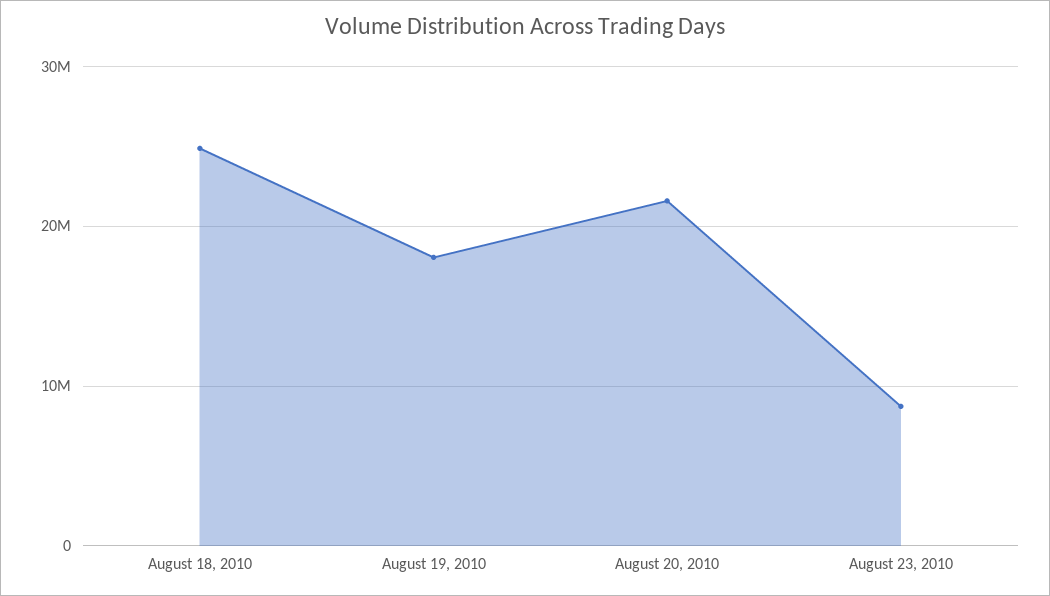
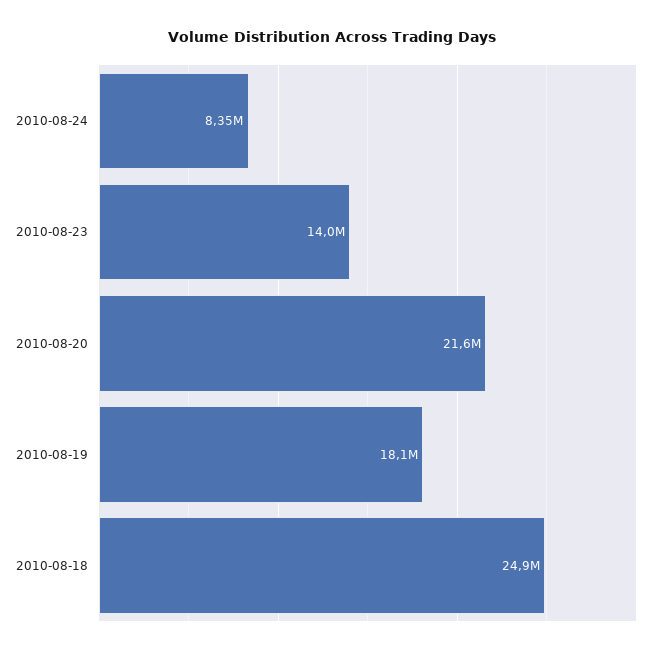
August 23, 2010: 9000000 -> 14000000
2010-08-24: none -> 8350000

